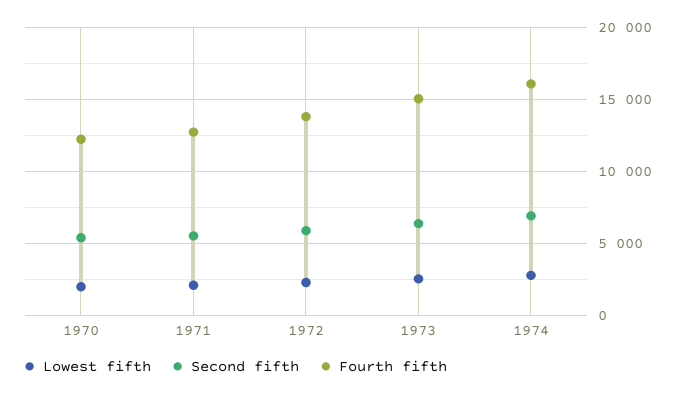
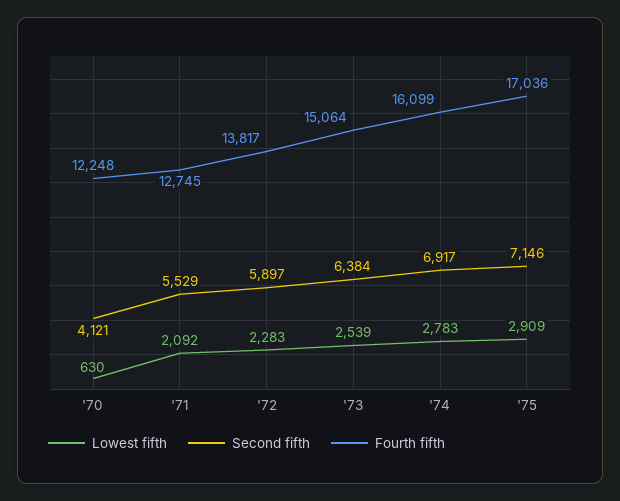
Lowest fifth, 1970: 2000 -> 630
Second fifth, 1970: 5500 -> 4121
Lowest fifth, '75: none -> 2909
Second fifth, '75: none -> 7146
Fourth fifth, '75: none -> 17036

